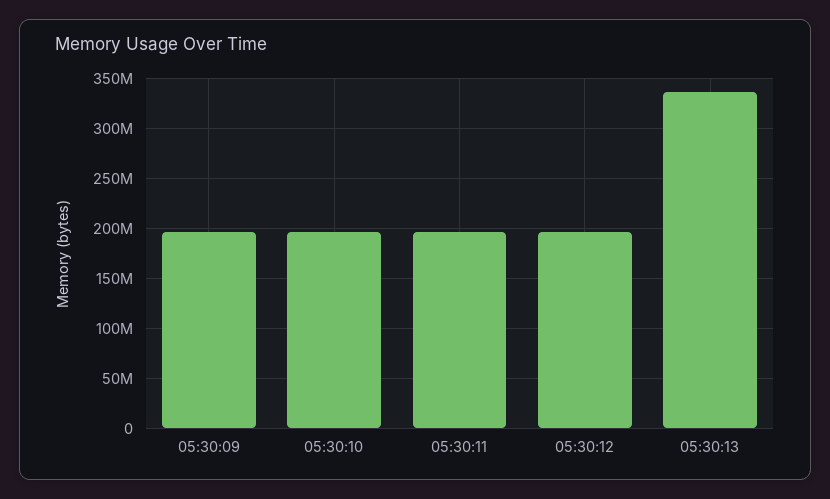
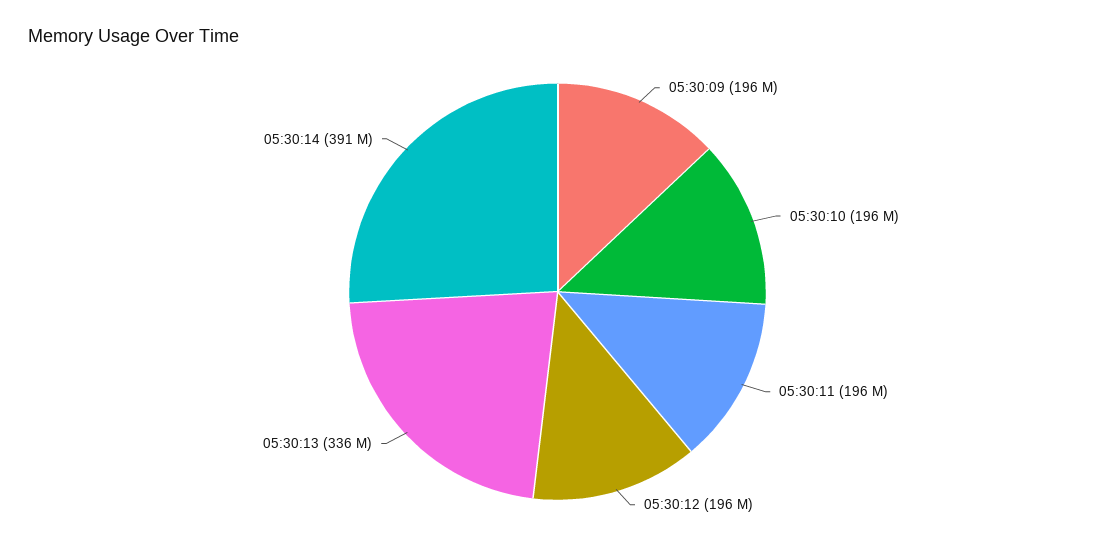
05:30:14: none -> 391000000

